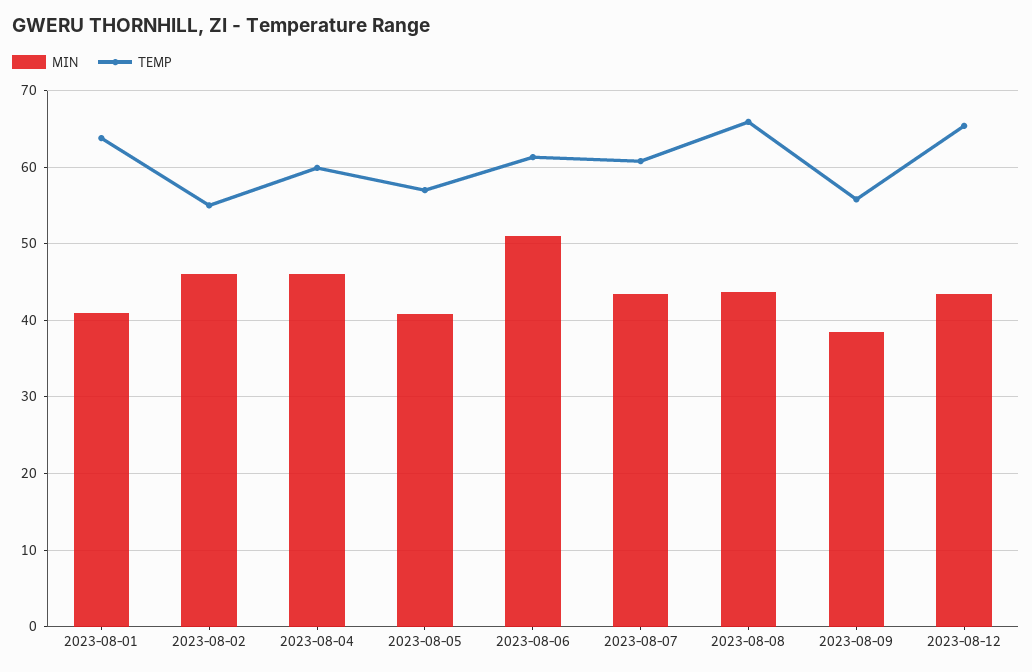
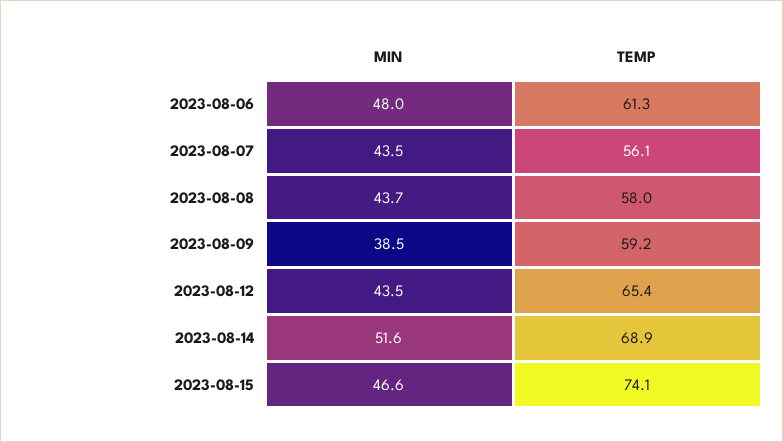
MIN, 2023-08-01: 41 -> none
TEMP, 2023-08-01: 64 -> none
MIN, 2023-08-02: 46 -> none
TEMP, 2023-08-02: 55 -> none
MIN, 2023-08-04: 46 -> none
TEMP, 2023-08-04: 60 -> none
MIN, 2023-08-05: 41 -> none
TEMP, 2023-08-05: 57 -> none
MIN, 2023-08-06: 51 -> 48
TEMP, 2023-08-07: 61 -> 56.1
TEMP, 2023-08-08: 66 -> 58
TEMP, 2023-08-09: 56 -> 59.2
MIN, 2023-08-14: none -> 51.6
TEMP, 2023-08-14: none -> 68.9
MIN, 2023-08-15: none -> 46.6
TEMP, 2023-08-15: none -> 74.1

